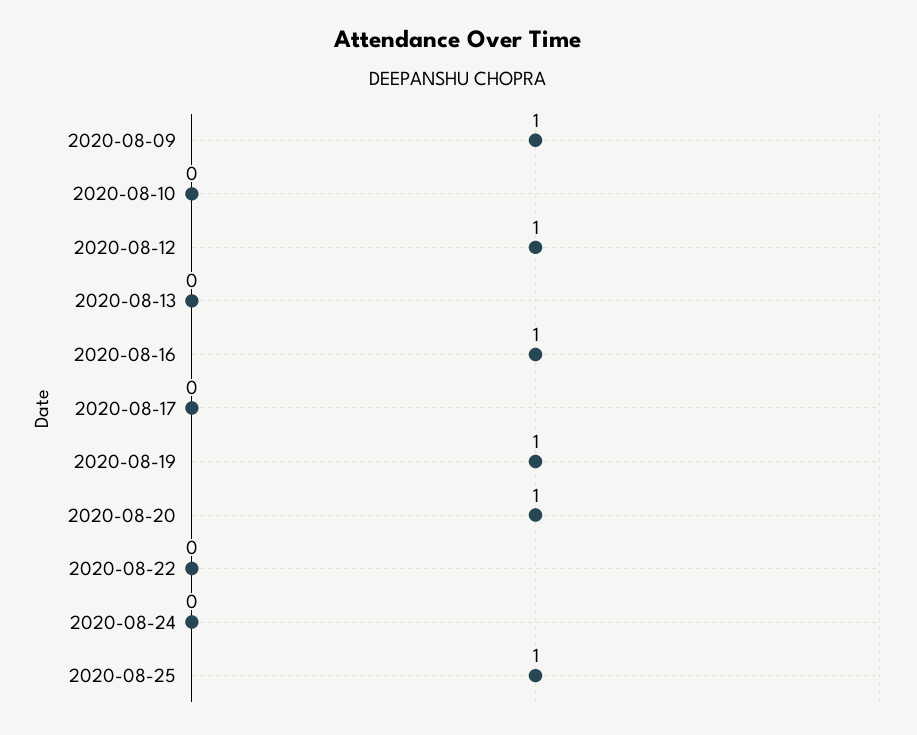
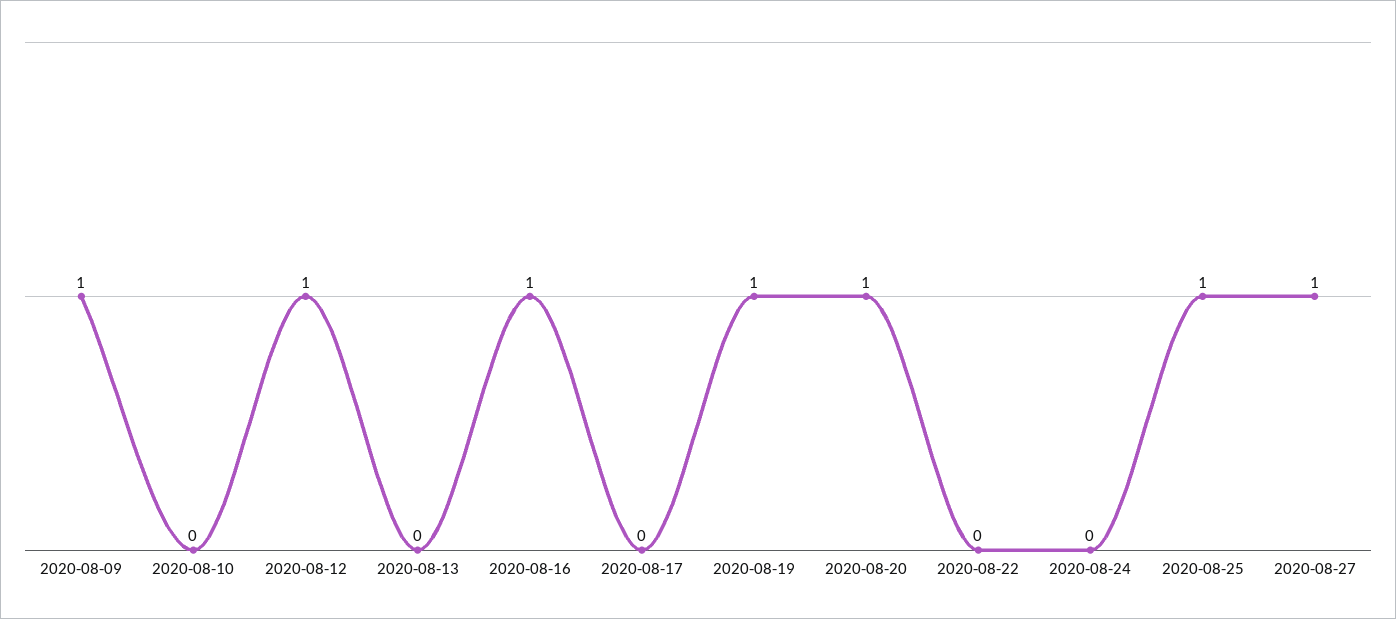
2020-08-27: none -> 1

